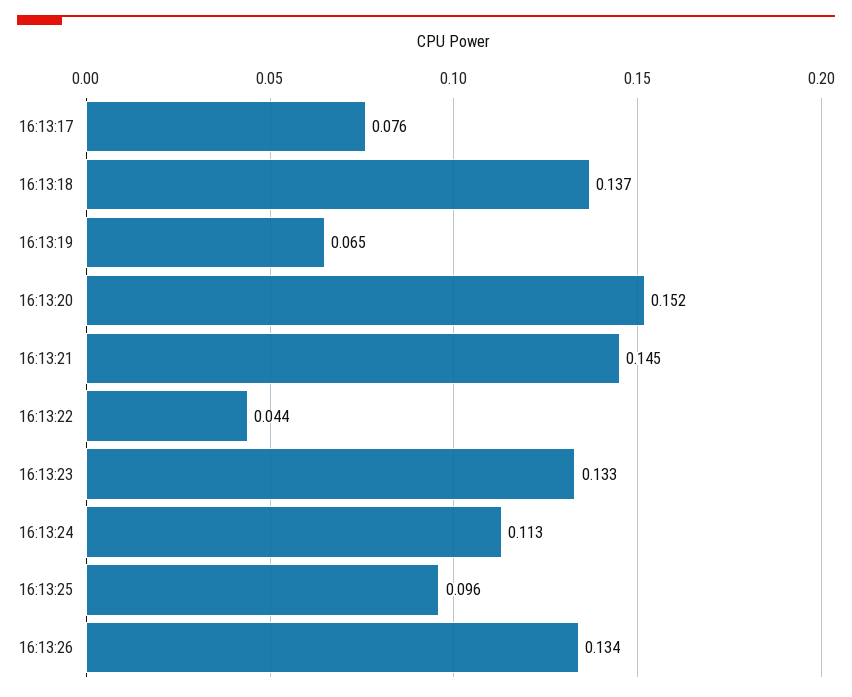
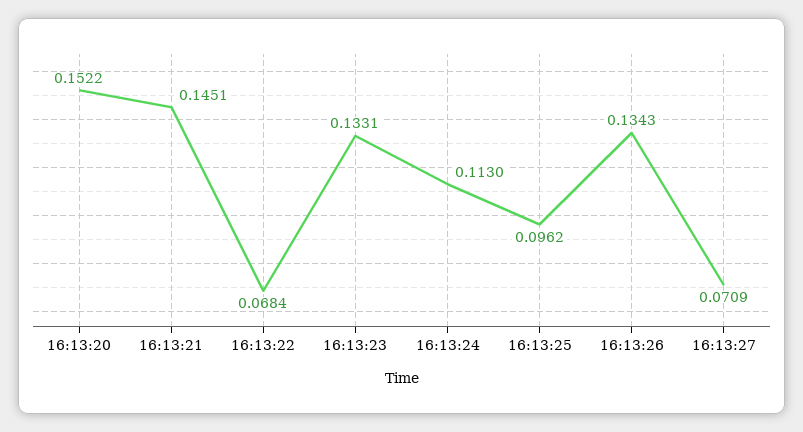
16:13:17: 0.076 -> none
16:13:18: 0.137 -> none
16:13:19: 0.065 -> none
16:13:22: 0.044 -> 0.0684
16:13:27: none -> 0.0709

